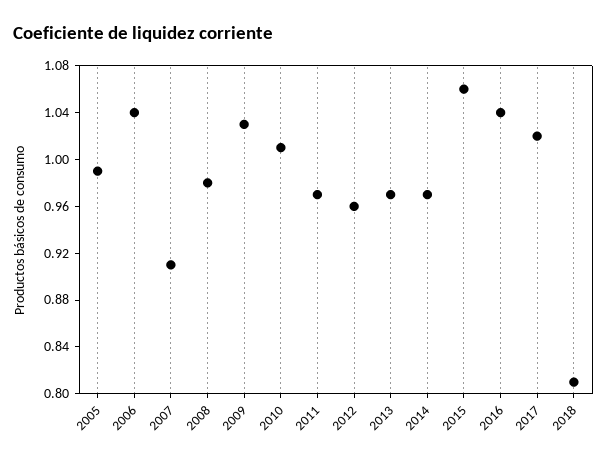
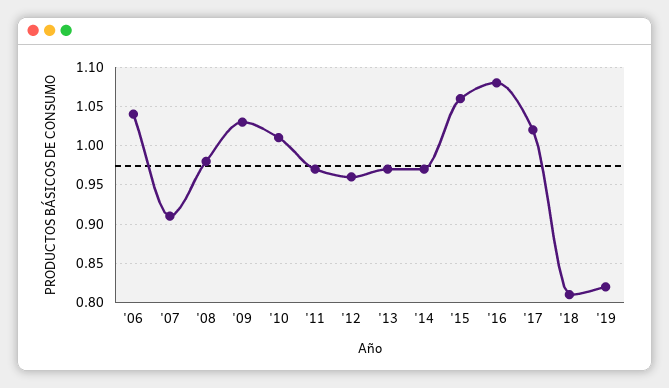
2005: 0.99 -> none
2016: 1.04 -> 1.08
'19: none -> 0.82

